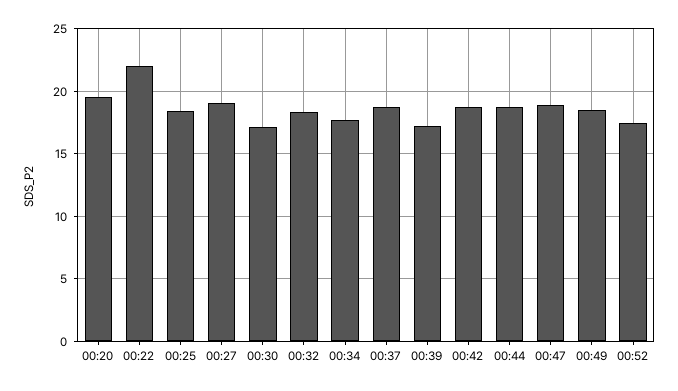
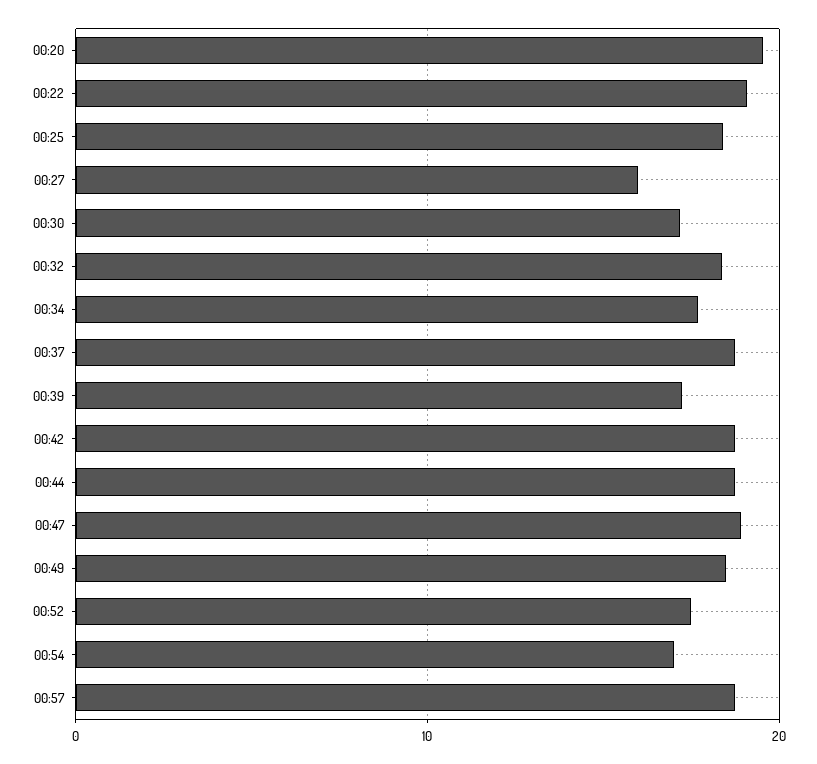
00:22: 22 -> 19
00:27: 19 -> 16
00:54: none -> 17
00:57: none -> 19

